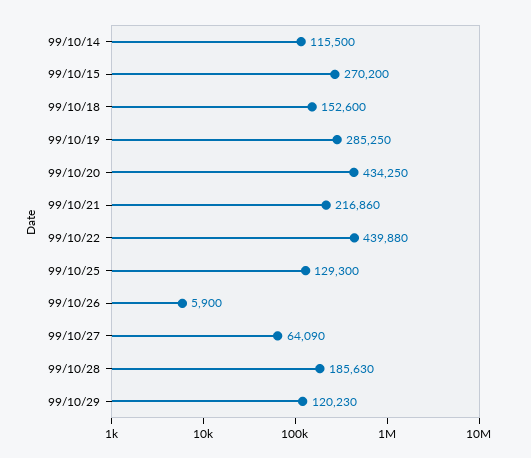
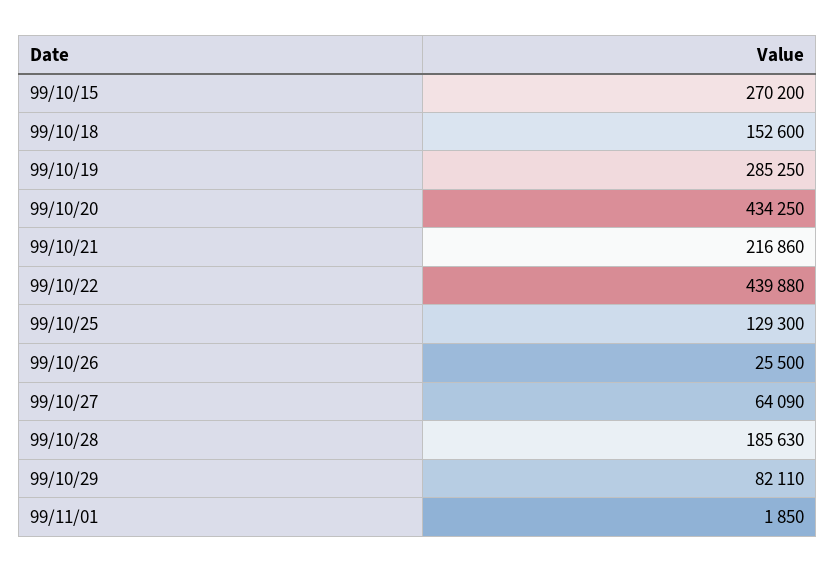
99/10/14: 115500 -> none
99/10/26: 5900 -> 25500
99/10/29: 120230 -> 82110
99/11/01: none -> 1850

